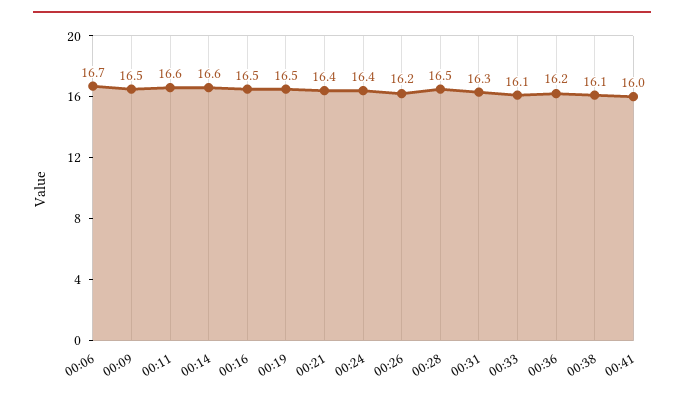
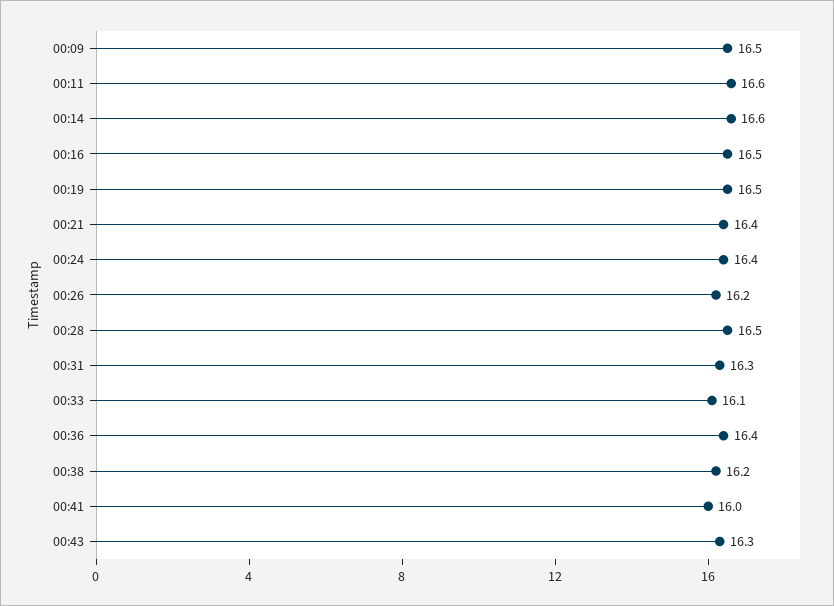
00:06: 16.7 -> none
00:36: 16.2 -> 16.4
00:38: 16.1 -> 16.2
00:43: none -> 16.3

